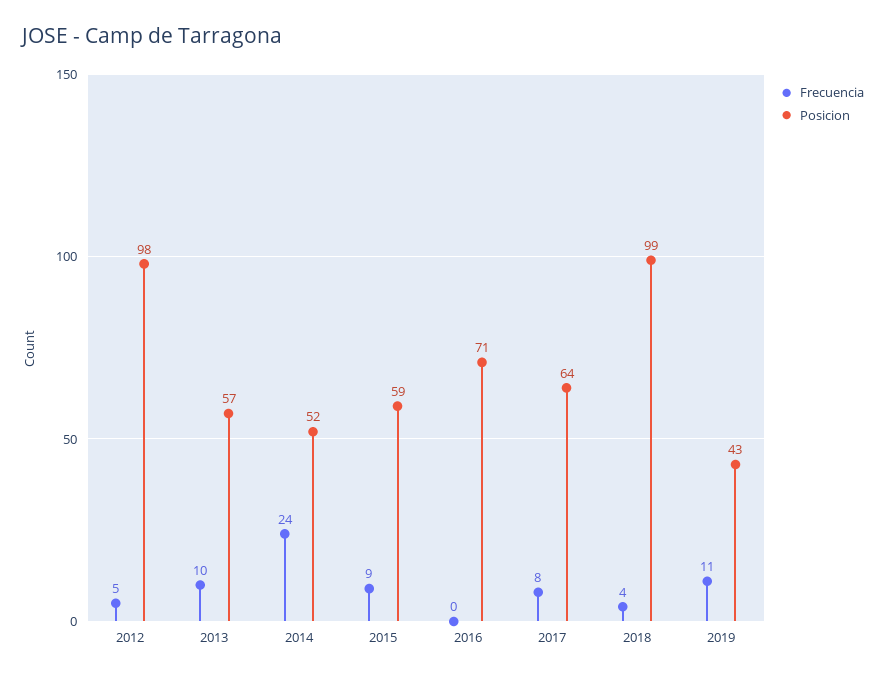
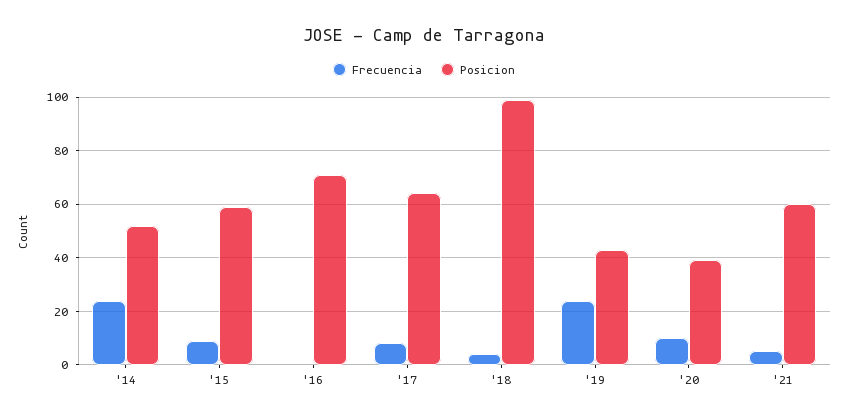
Frecuencia, 2012: 5 -> none
Posicion, 2012: 98 -> none
Frecuencia, 2013: 10 -> none
Posicion, 2013: 57 -> none
Frecuencia, 2019: 11 -> 25
Frecuencia, '20: none -> 10
Posicion, '20: none -> 40
Frecuencia, '21: none -> 5
Posicion, '21: none -> 60

